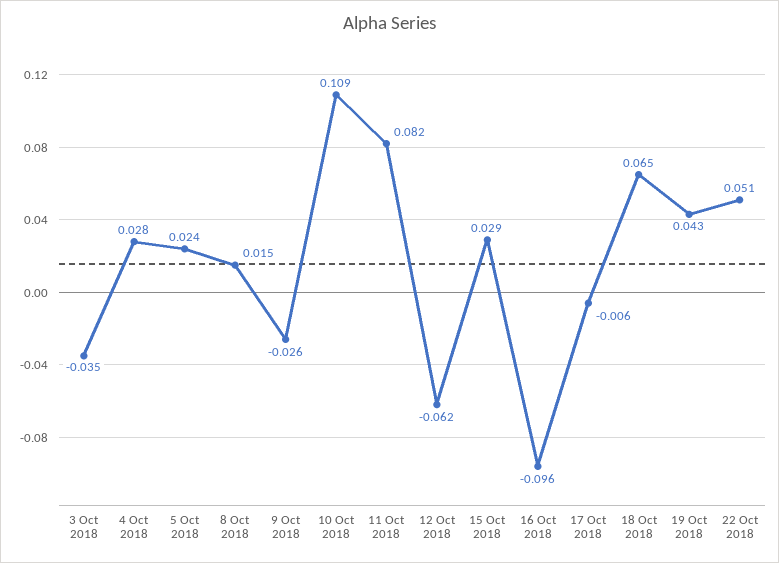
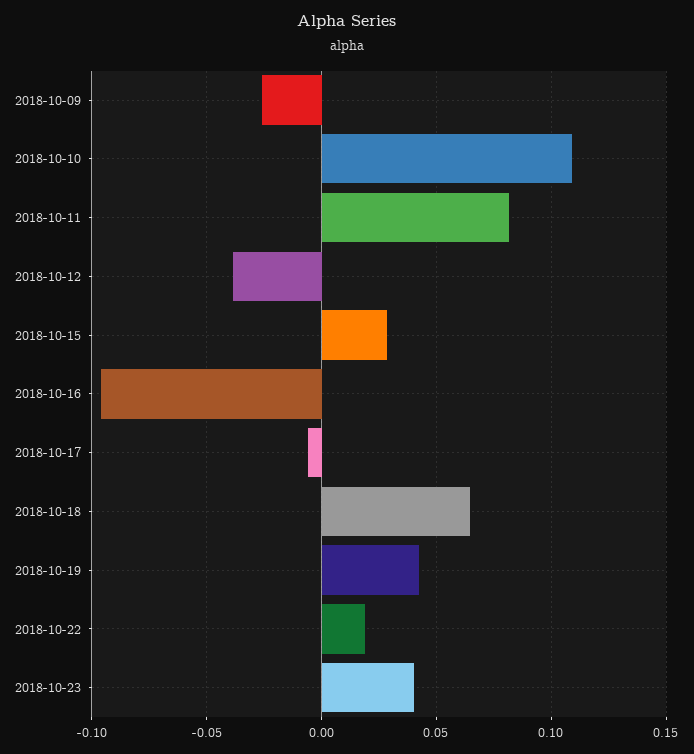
3 Oct 2018: -0.035 -> none
4 Oct 2018: 0.028 -> none
5 Oct 2018: 0.024 -> none
8 Oct 2018: 0.015 -> none
12 Oct 2018: -0.062 -> -0.04
22 Oct 2018: 0.051 -> 0.02
2018-10-23: none -> 0.04

